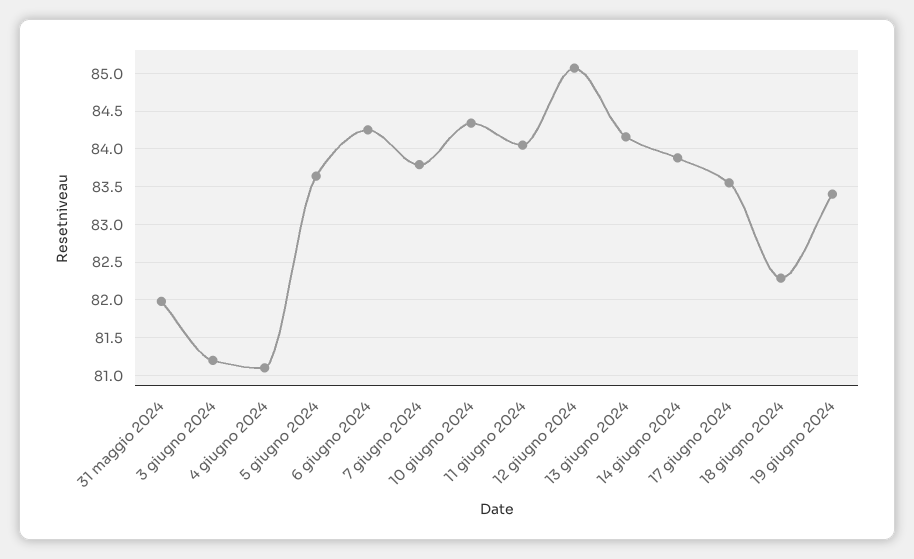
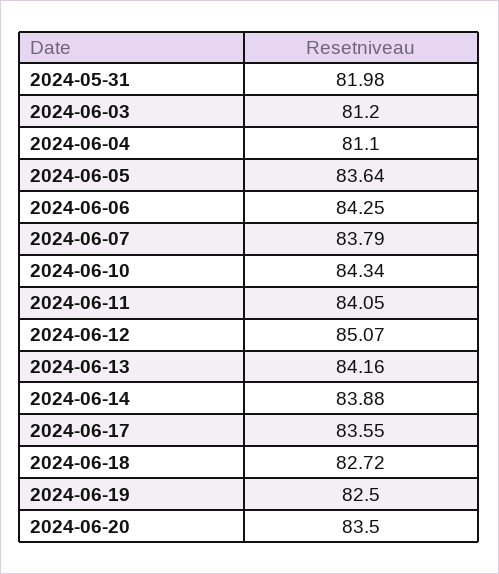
18 giugno 2024: 82.3 -> 82.72
19 giugno 2024: 83.4 -> 82.5
2024-06-20: none -> 83.5

